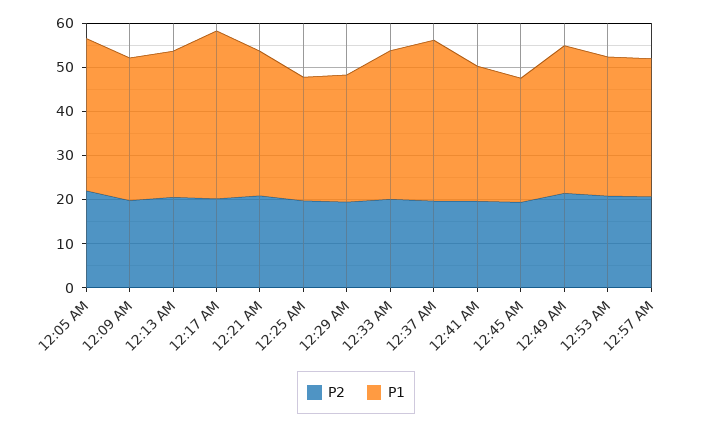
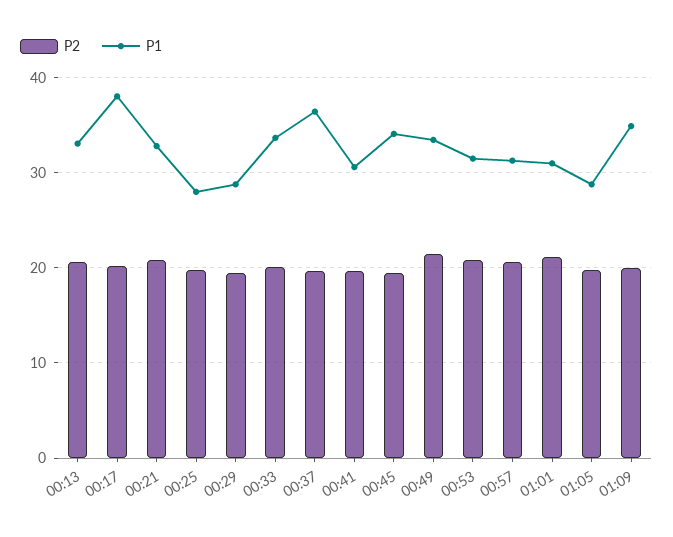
P2, 12:05 AM: 22 -> none
P1, 12:05 AM: 34 -> none
P2, 12:09 AM: 20 -> none
P1, 12:09 AM: 32 -> none
P1, 12:45 AM: 28 -> 34
P2, 01:01: none -> 21
P1, 01:01: none -> 31
P2, 01:05: none -> 20
P1, 01:05: none -> 29
P2, 01:09: none -> 20
P1, 01:09: none -> 35

